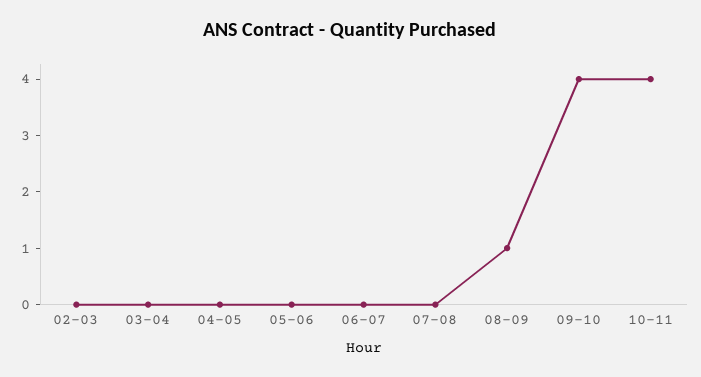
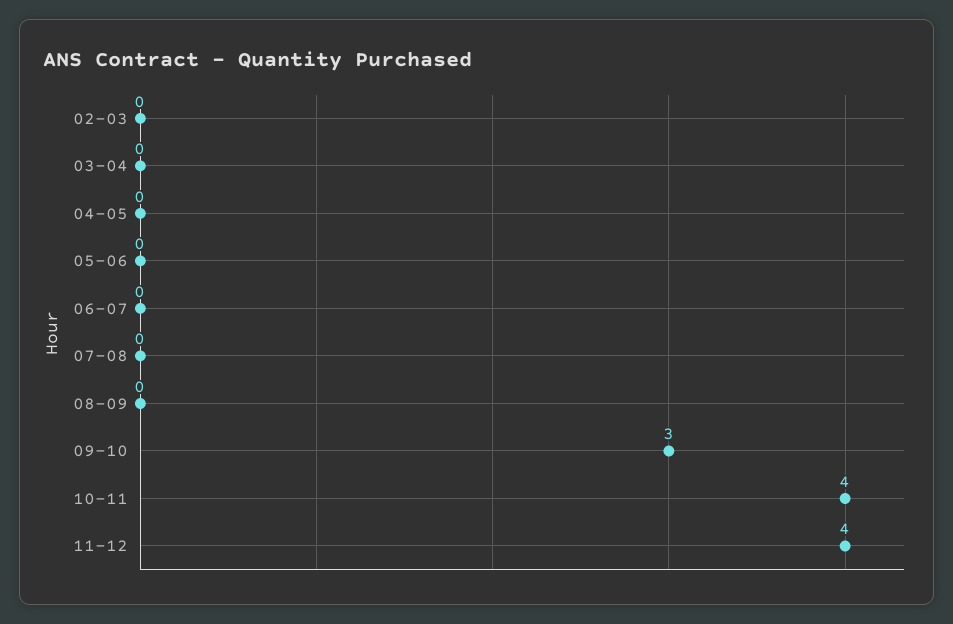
08-09: 1 -> 0
09-10: 4 -> 3
11-12: none -> 4

